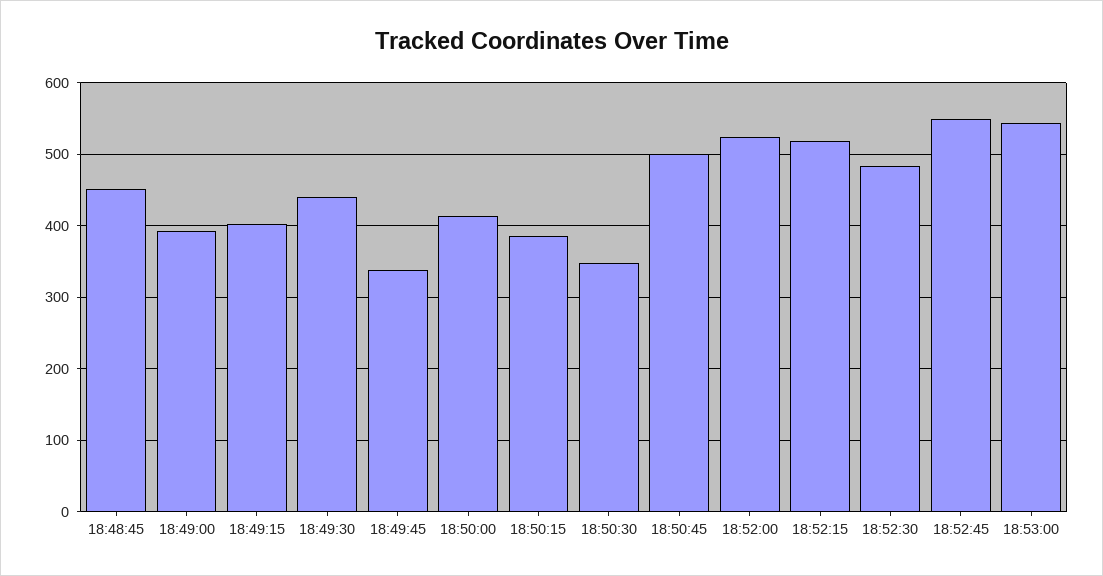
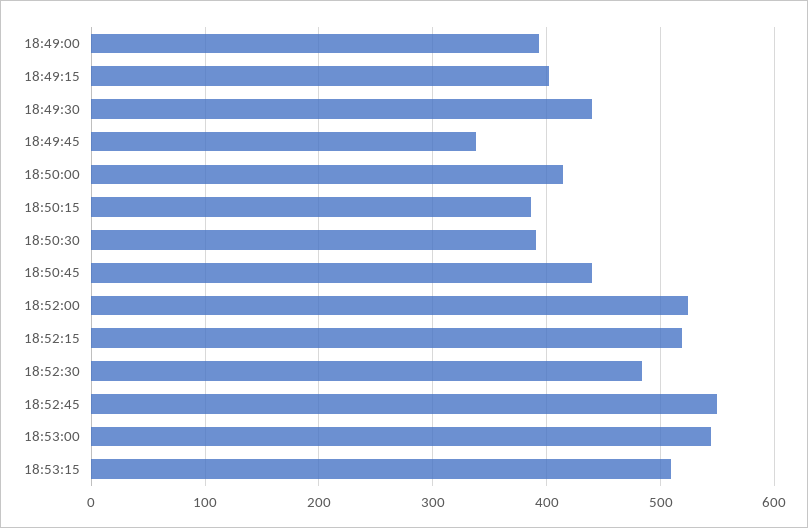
18:48:45: 450 -> none
18:50:30: 350 -> 390
18:50:45: 500 -> 440
18:53:15: none -> 510

